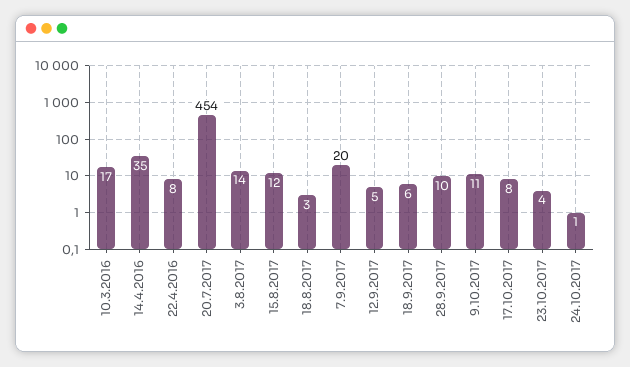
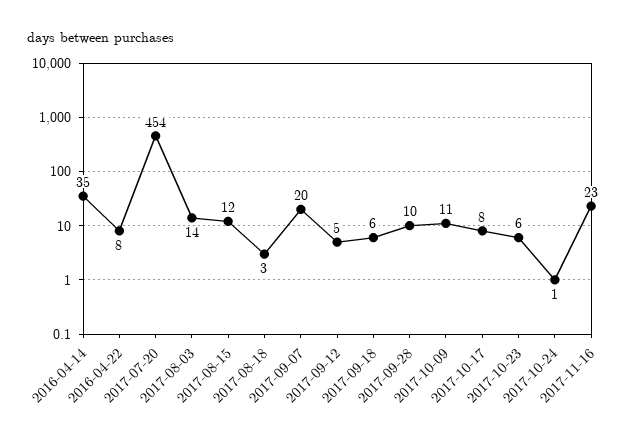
10.3.2016: 17 -> none
23.10.2017: 4 -> 6
2017-11-16: none -> 23

